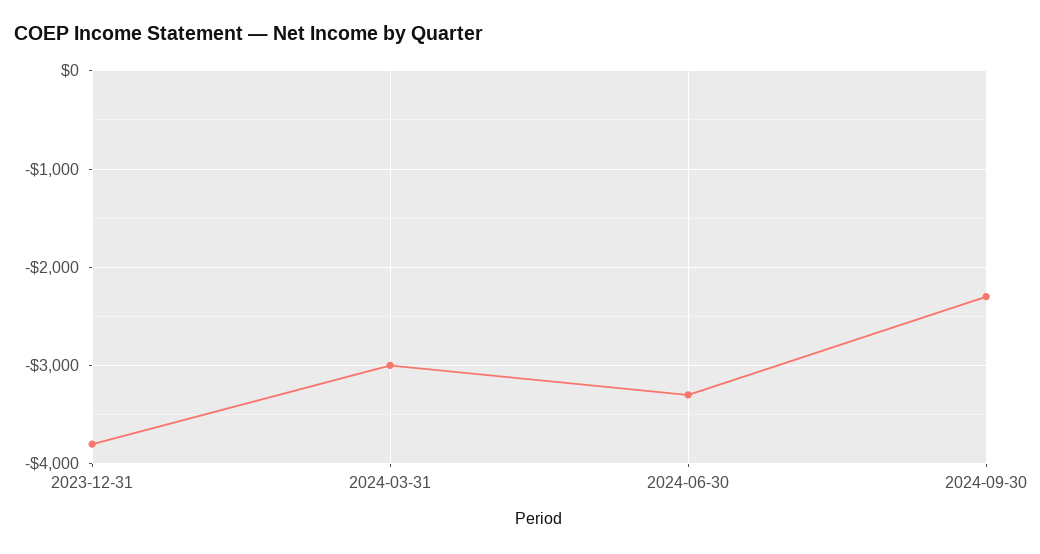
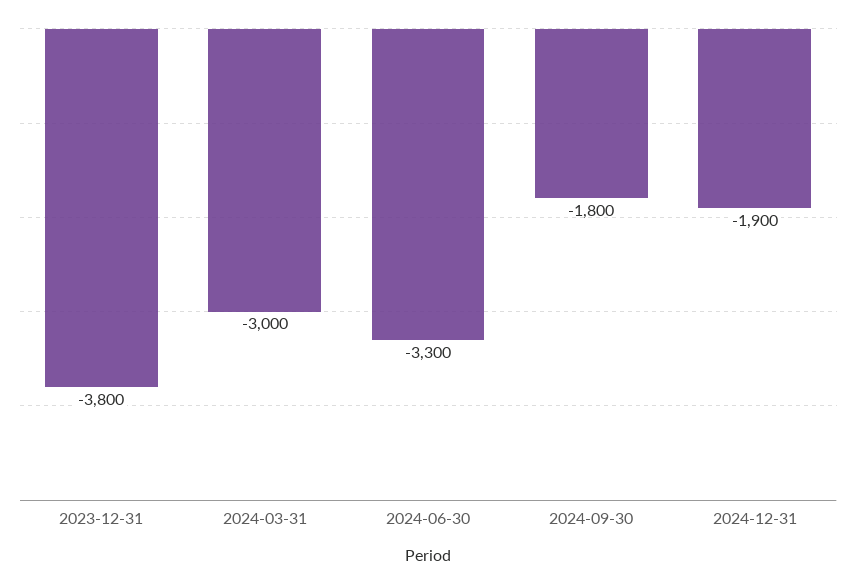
2024-09-30: -2300 -> -1800
2024-12-31: none -> -1900

